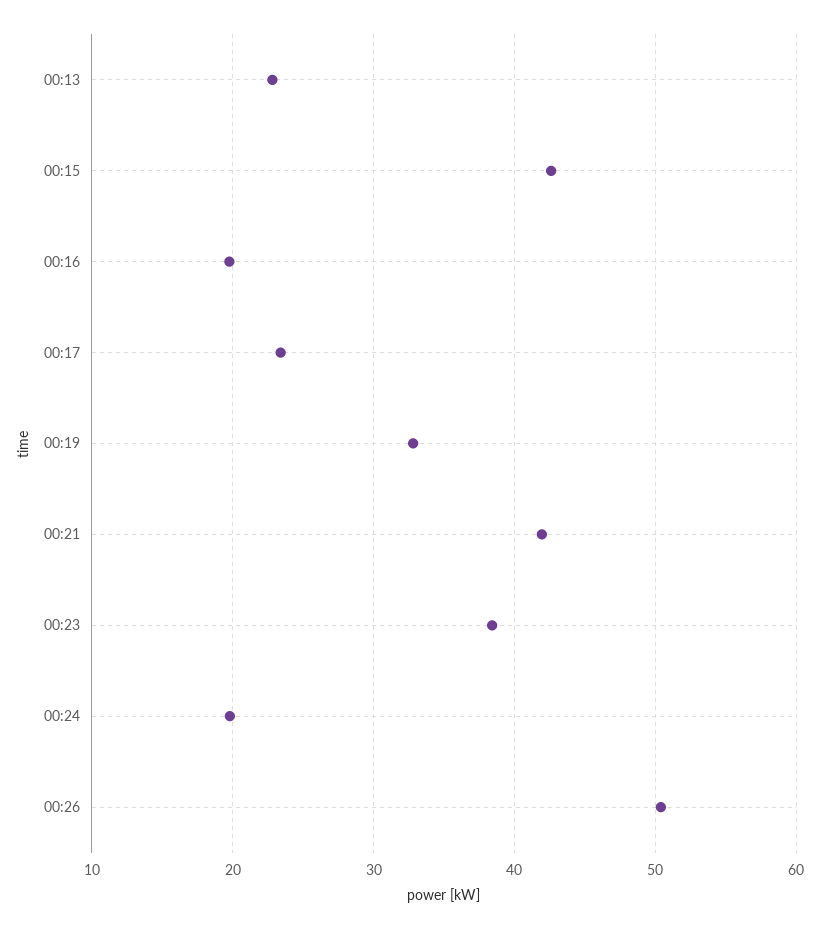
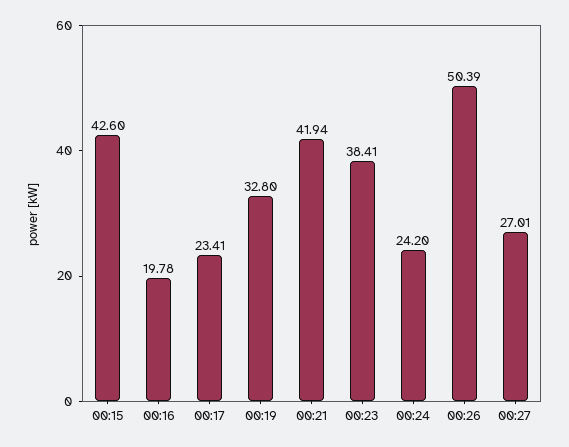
00:13: 23 -> none
00:24: 20 -> 24.2
00:27: none -> 27.01

